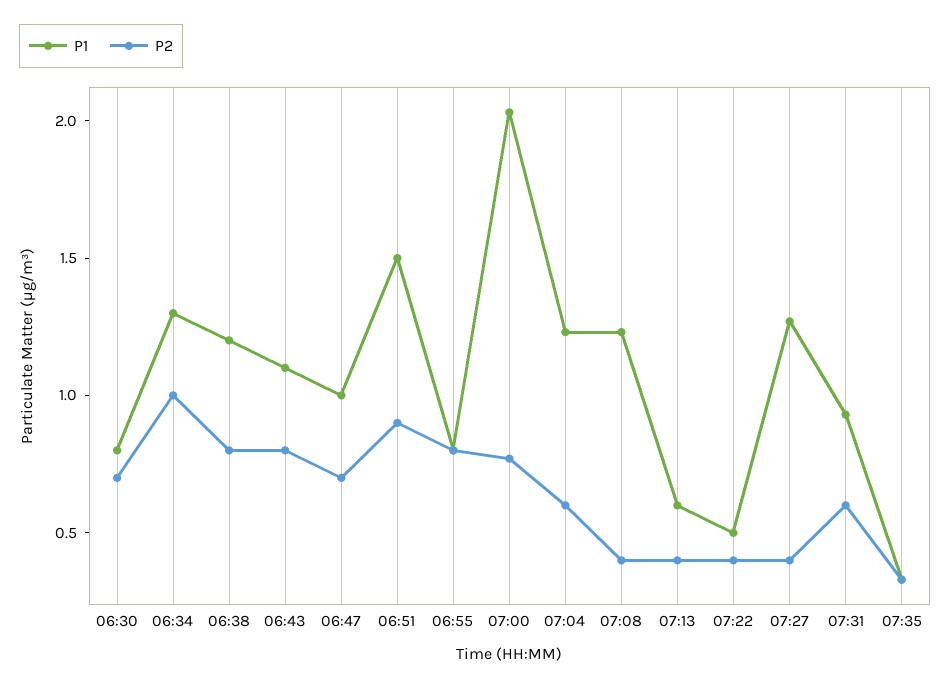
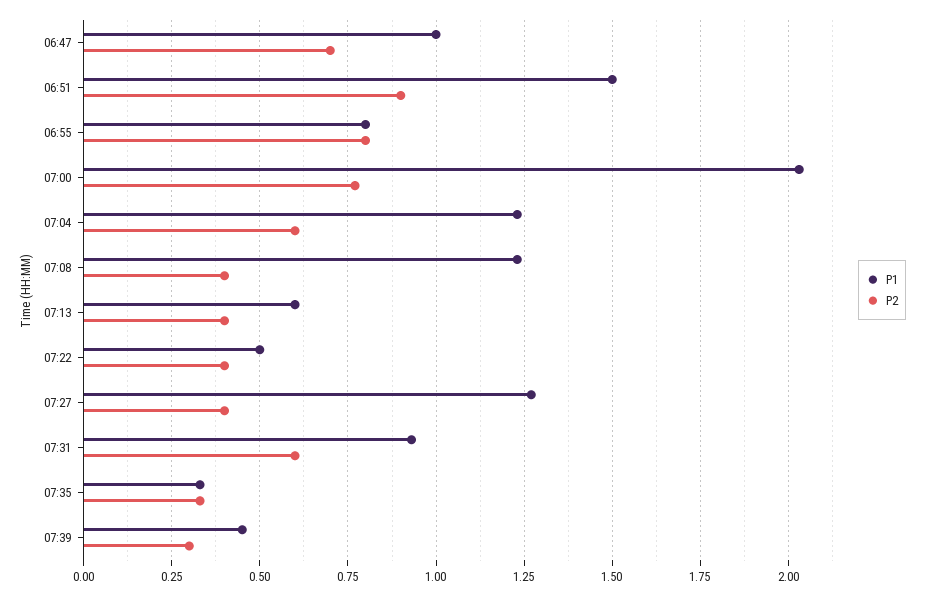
P1, 06:30: 0.8 -> none
P2, 06:30: 0.7 -> none
P1, 06:34: 1.3 -> none
P2, 06:34: 1 -> none
P1, 06:38: 1.2 -> none
P2, 06:38: 0.8 -> none
P1, 06:43: 1.1 -> none
P2, 06:43: 0.8 -> none
P1, 07:39: none -> 0.45
P2, 07:39: none -> 0.3

